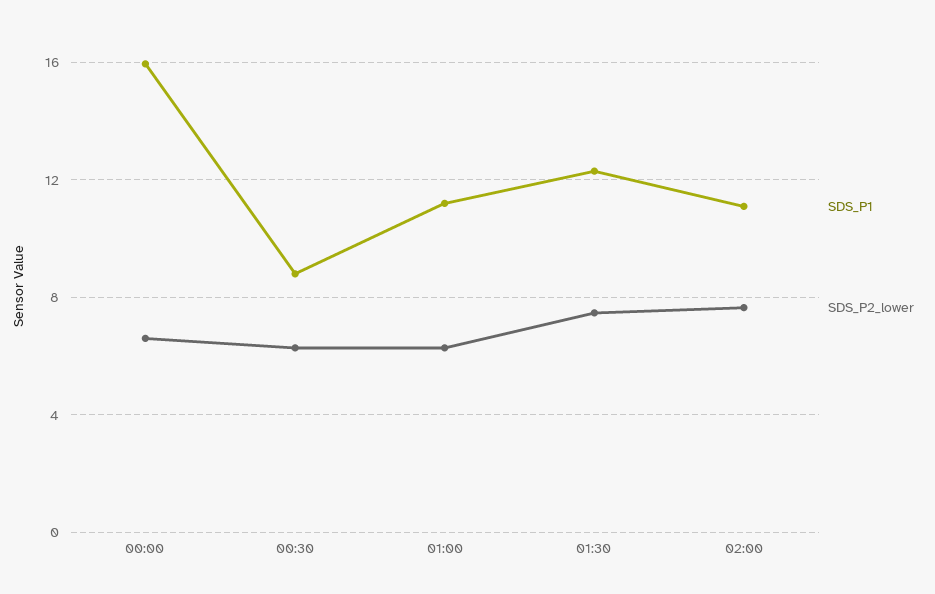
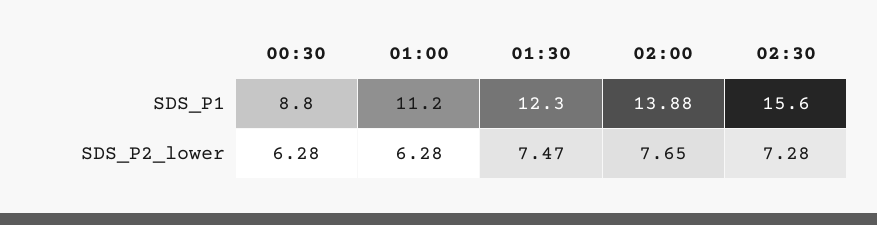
SDS_P1, 00:00: 16 -> none
SDS_P2_lower, 00:00: 6.5 -> none
SDS_P1, 02:00: 11 -> 13.88
SDS_P1, 02:30: none -> 15.6
SDS_P2_lower, 02:30: none -> 7.28

